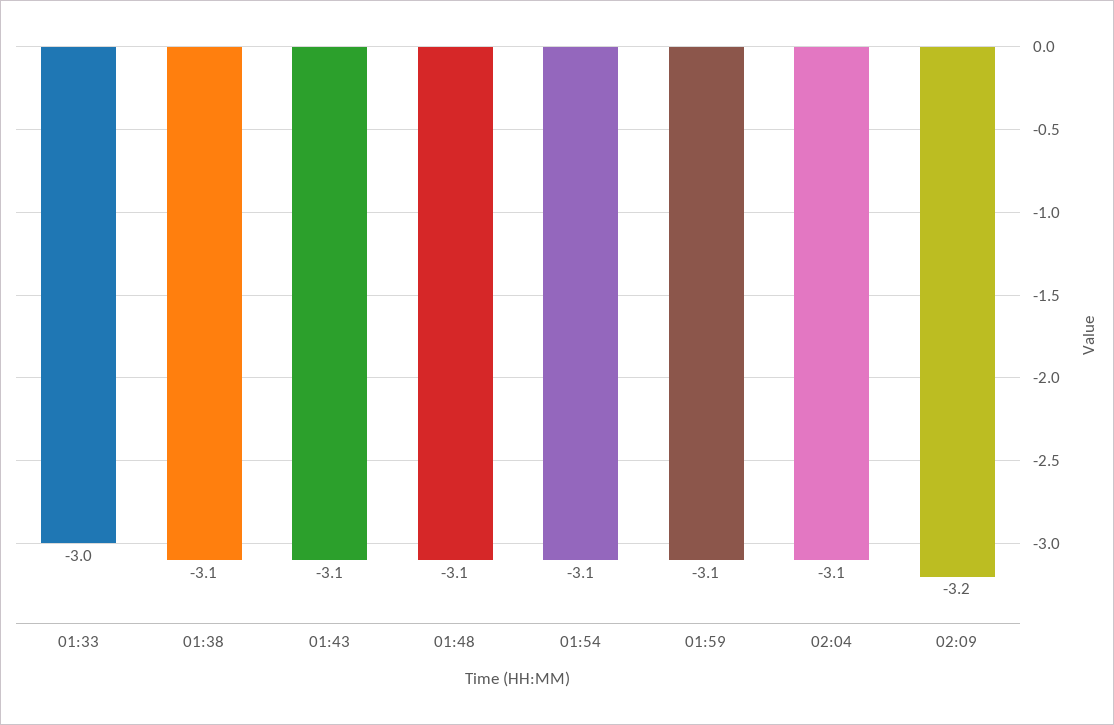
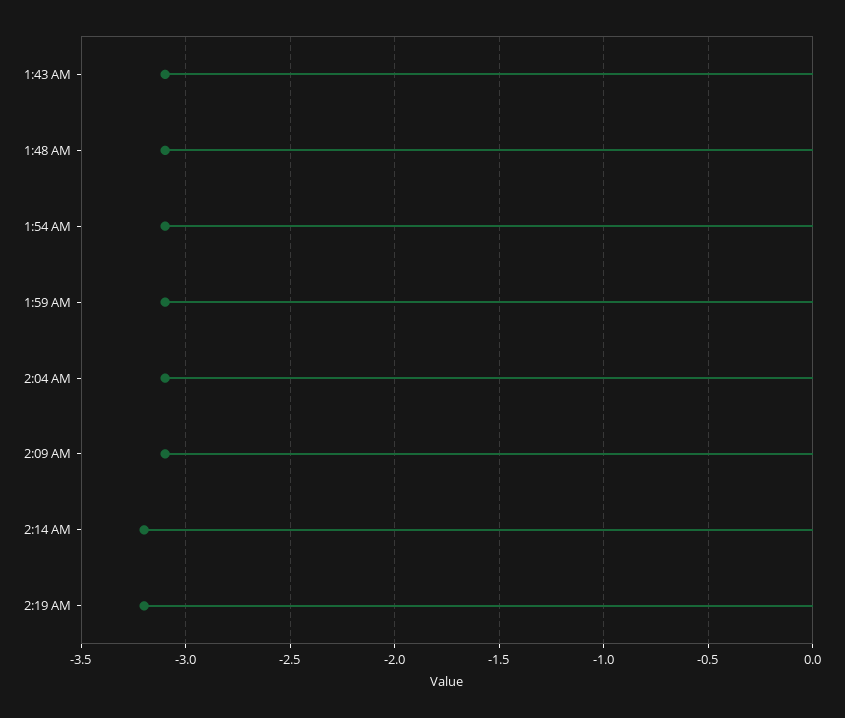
01:33: -3 -> none
01:38: -3.1 -> none
02:09: -3.2 -> -3.1
2:14 AM: none -> -3.2
2:19 AM: none -> -3.2

